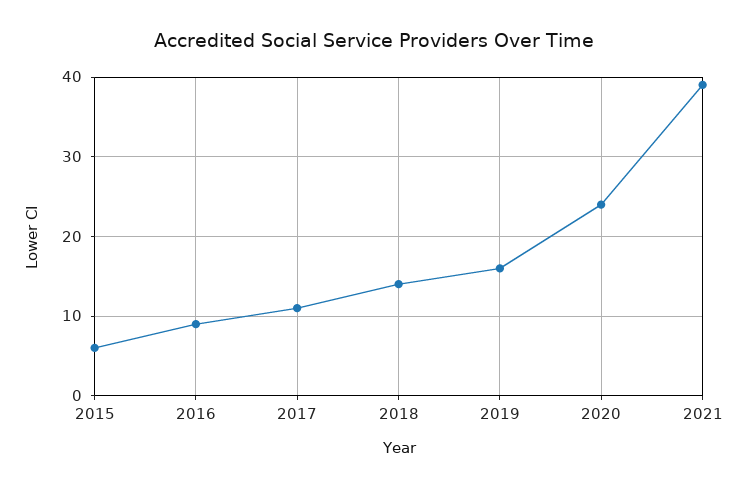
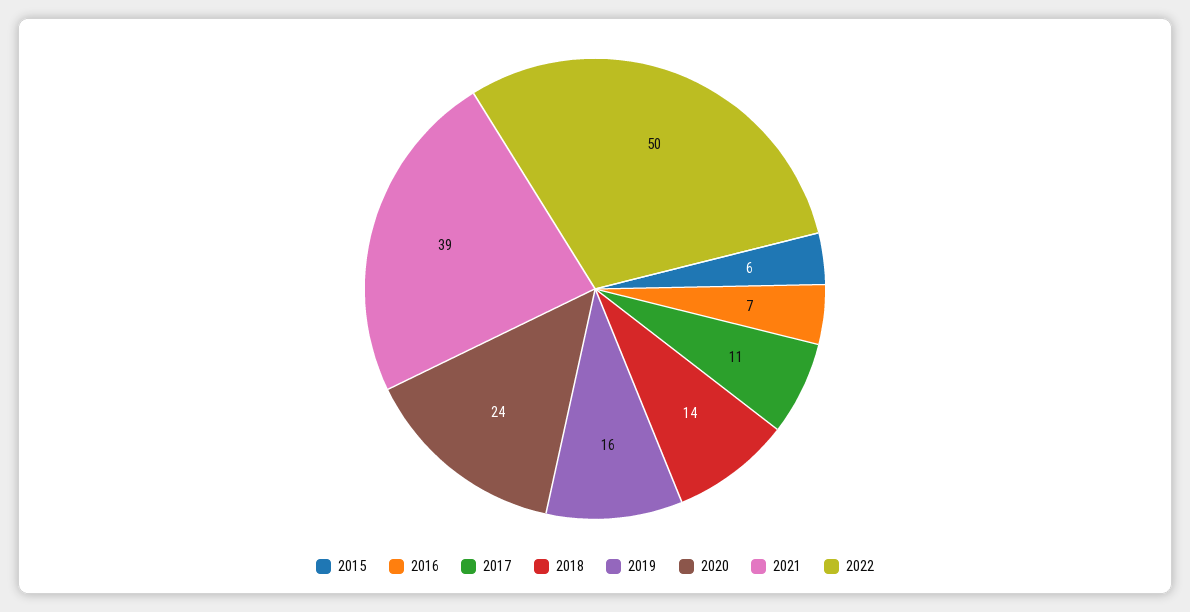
2016: 9 -> 7
2022: none -> 50

